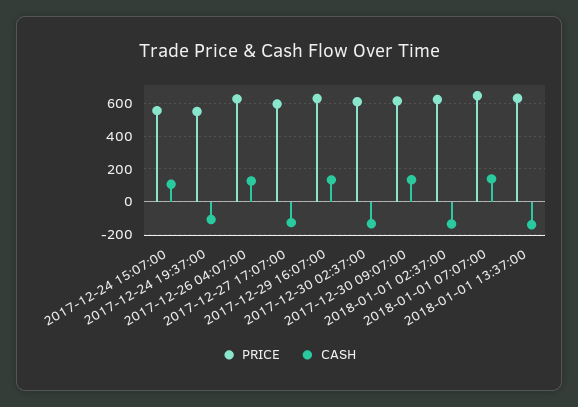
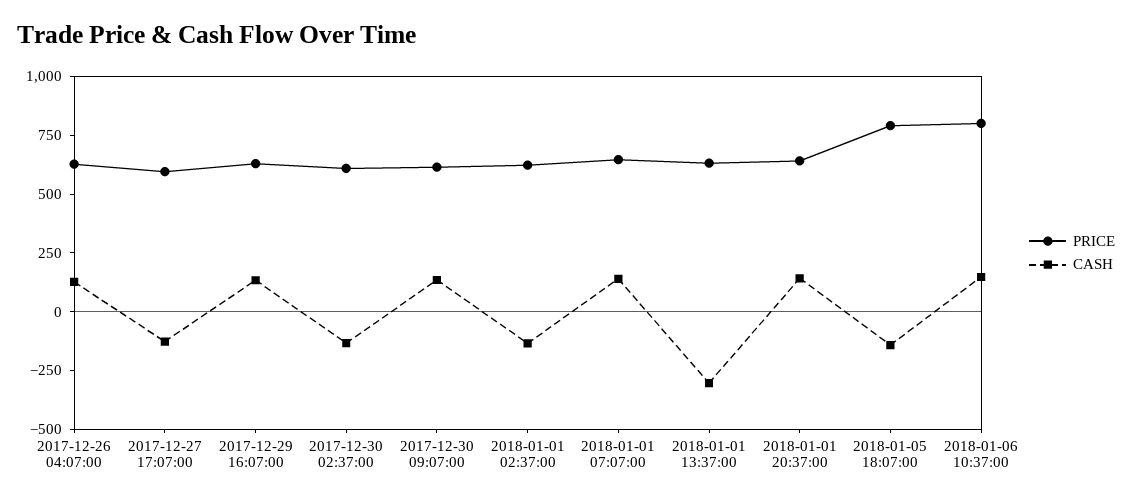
PRICE, 2017-12-24 15:07:00: 550 -> none
CASH, 2017-12-24 15:07:00: 100 -> none
PRICE, 2017-12-24 19:37:00: 550 -> none
CASH, 2017-12-24 19:37:00: -100 -> none
CASH, 2018-01-01 13:37:00: -150 -> -300
PRICE, 2018-01-01 20:37:00: none -> 650
CASH, 2018-01-01 20:37:00: none -> 150
PRICE, 2018-01-05 18:07:00: none -> 800
CASH, 2018-01-05 18:07:00: none -> -150
PRICE, 2018-01-06 10:37:00: none -> 800
CASH, 2018-01-06 10:37:00: none -> 150

